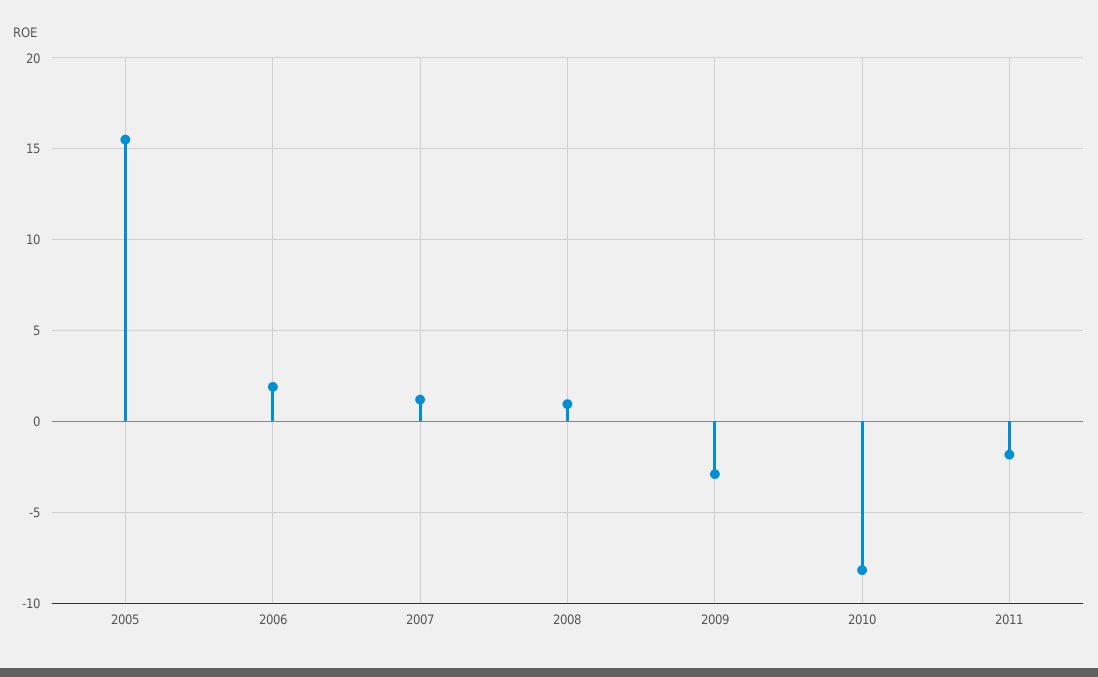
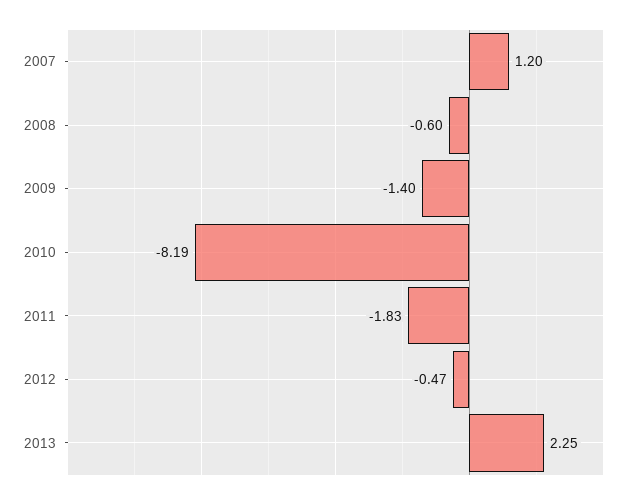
2005: 15.5 -> none
2006: 2 -> none
2008: 1 -> -0.6
2009: -3 -> -1.4
2012: none -> -0.47
2013: none -> 2.25

